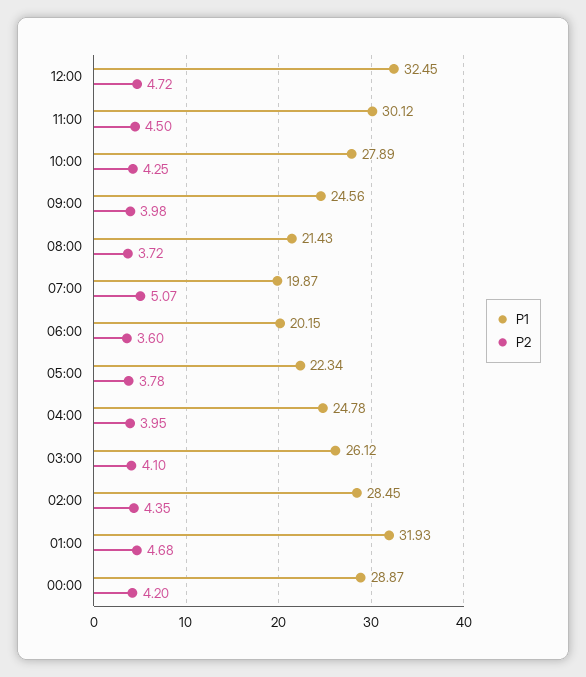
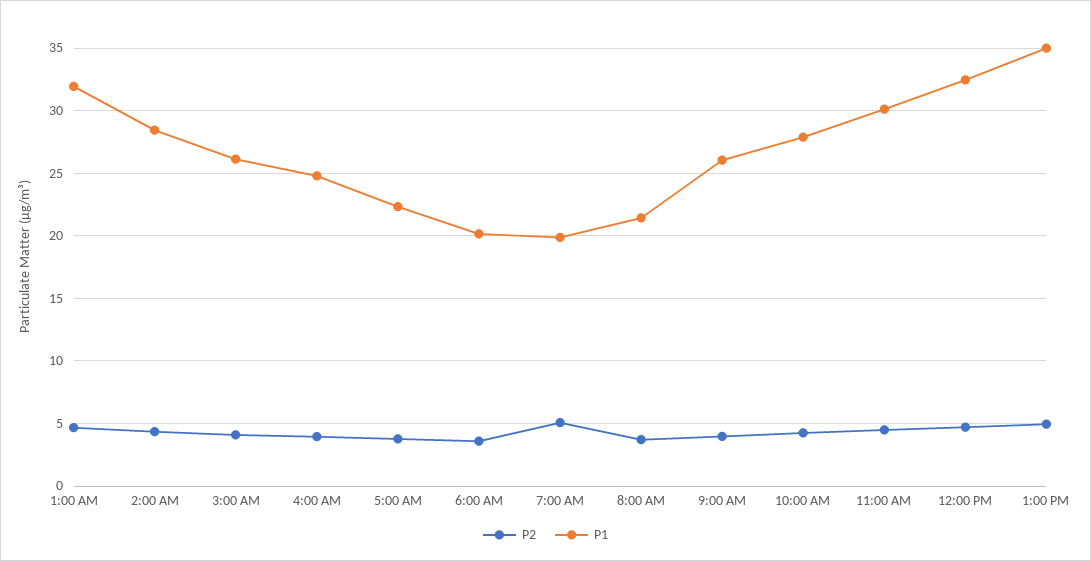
P1, 09:00: 24.56 -> 26
P1, 00:00: 28.87 -> none
P2, 00:00: 4.2 -> none
P2, 1:00 PM: none -> 5
P1, 1:00 PM: none -> 35

